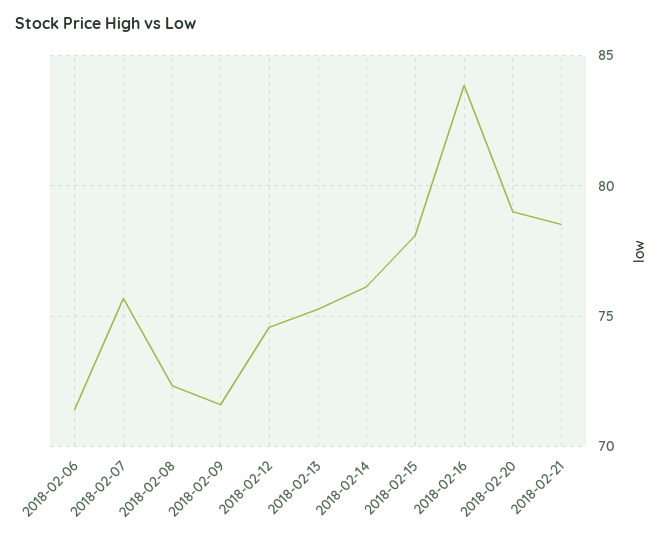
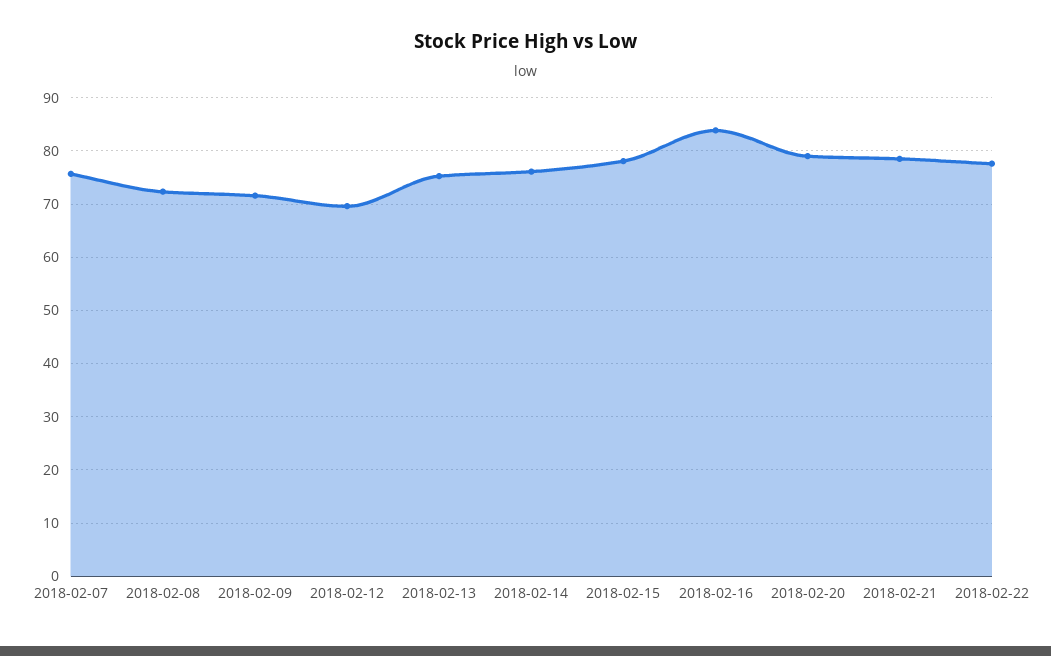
2018-02-06: 71.5 -> none
2018-02-12: 74.5 -> 70
2018-02-22: none -> 78

